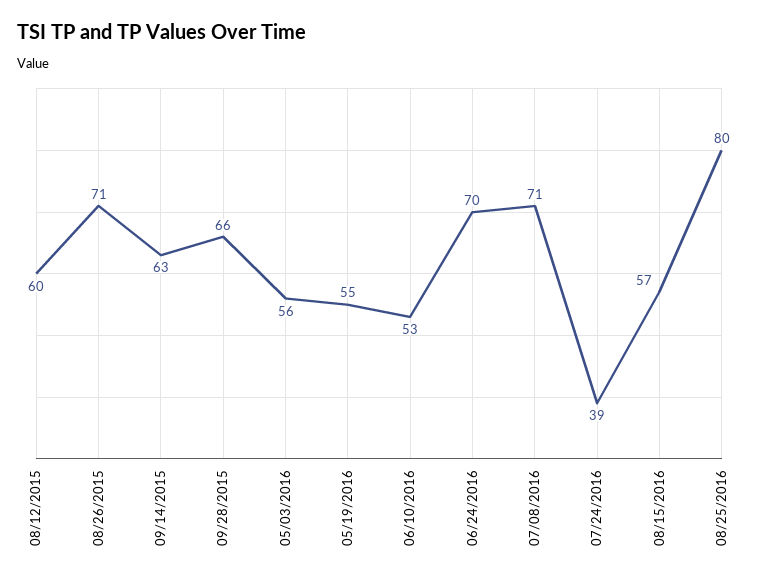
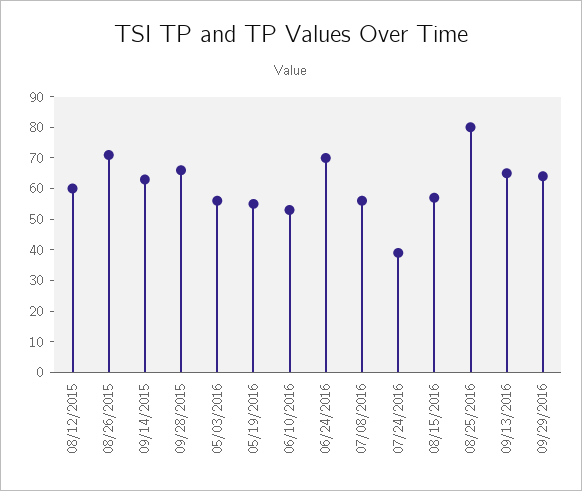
07/08/2016: 71 -> 55
09/13/2016: none -> 65
09/29/2016: none -> 65

